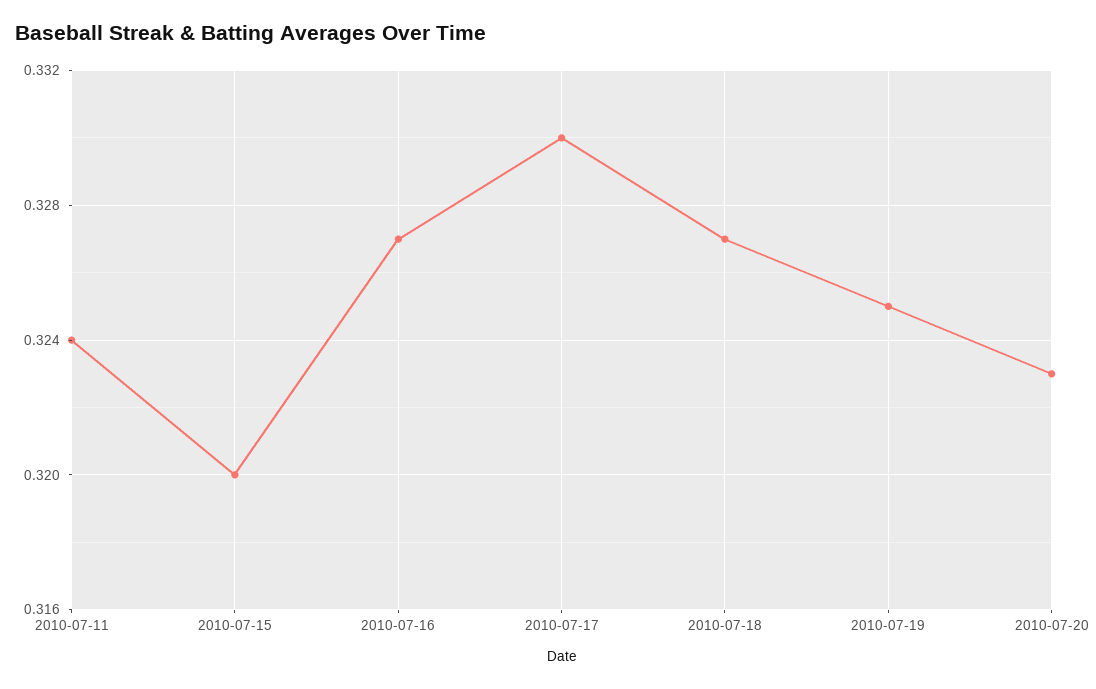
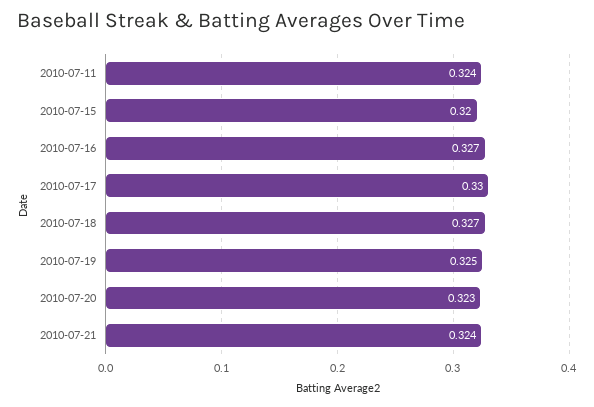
2010-07-21: none -> 0.324

